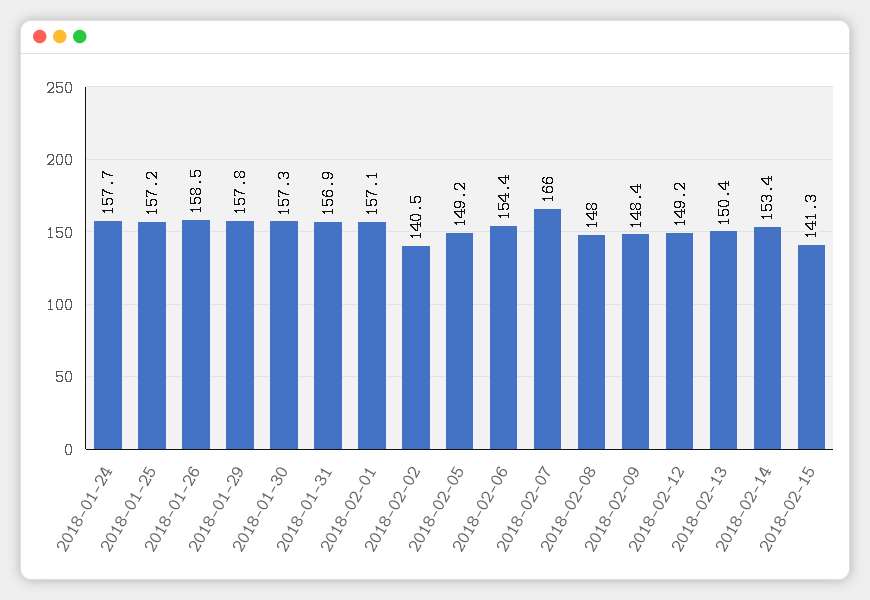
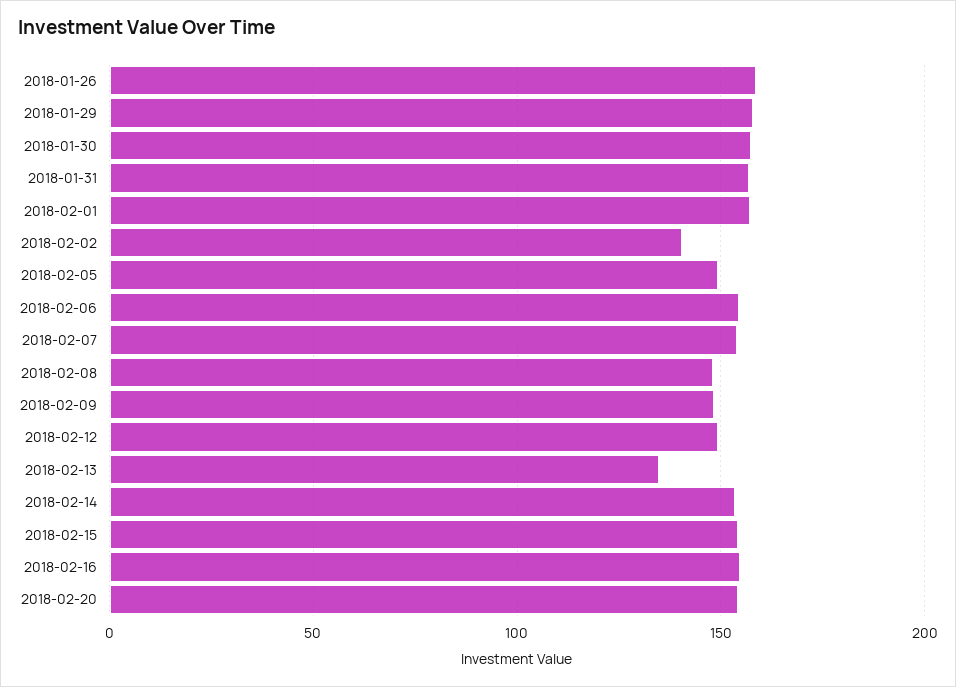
2018-01-24: 157.7 -> none
2018-01-25: 157.2 -> none
2018-02-07: 166 -> 155
2018-02-13: 150.4 -> 135
2018-02-15: 141.3 -> 155
2018-02-16: none -> 155
2018-02-20: none -> 155

